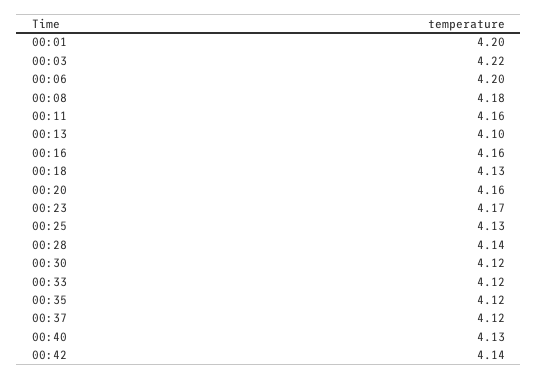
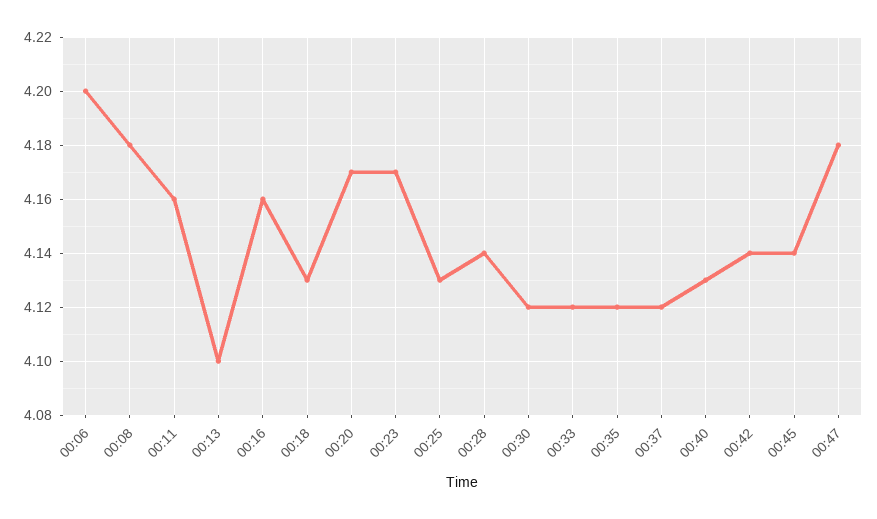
00:01: 4.2 -> none
00:03: 4.22 -> none
00:20: 4.16 -> 4.17
00:45: none -> 4.14
00:47: none -> 4.18

